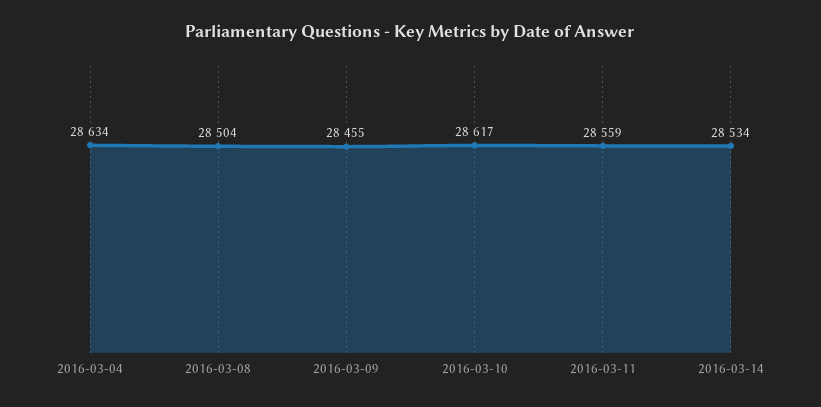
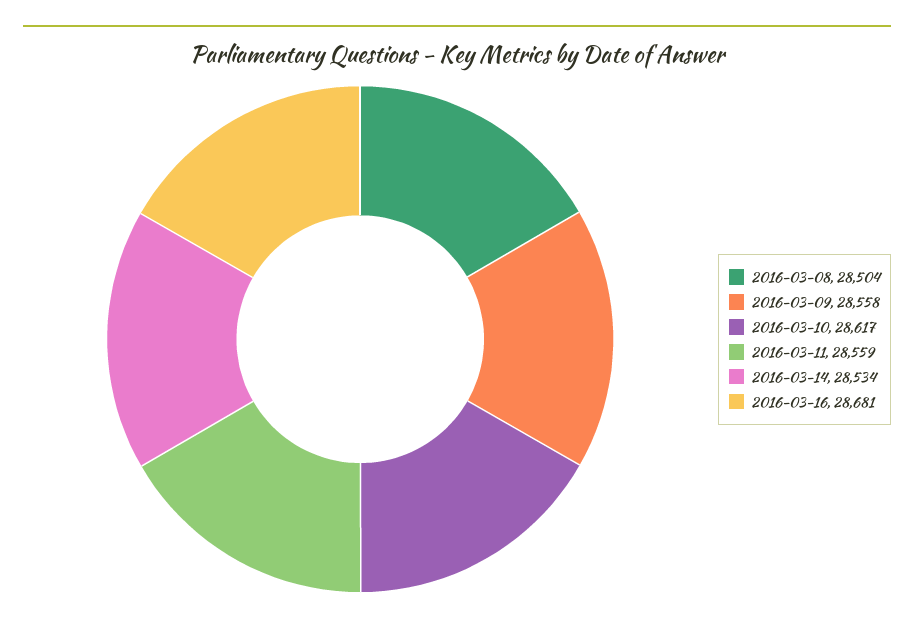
2016-03-04: 28634 -> none
2016-03-09: 28455 -> 28558
2016-03-16: none -> 28681

